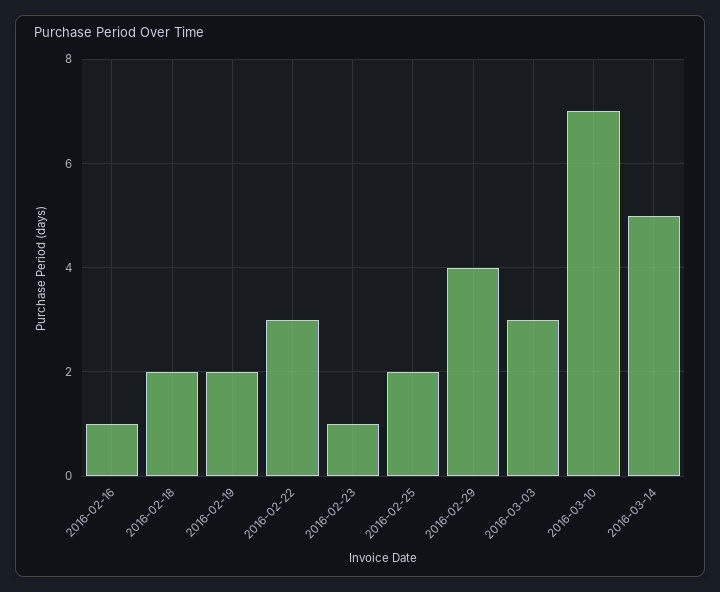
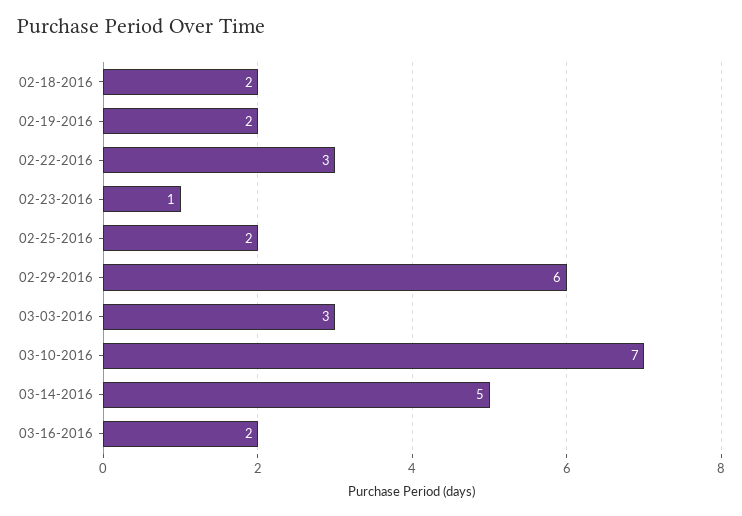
2016-02-16: 1 -> none
2016-02-29: 4 -> 6
03-16-2016: none -> 2

